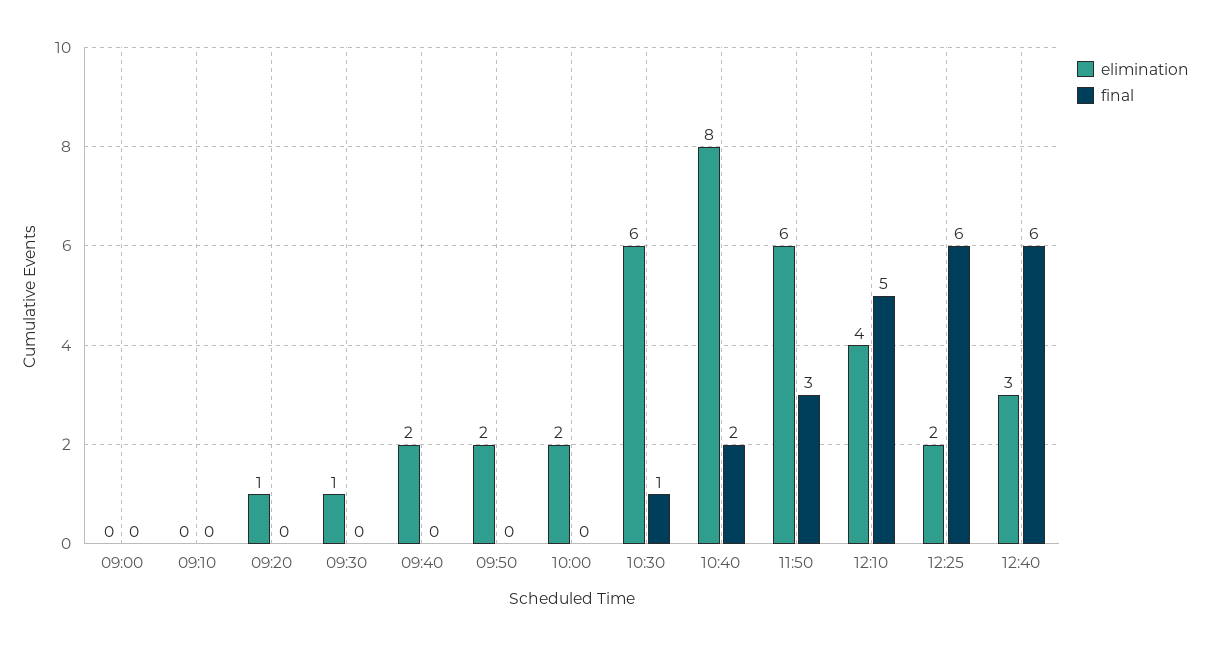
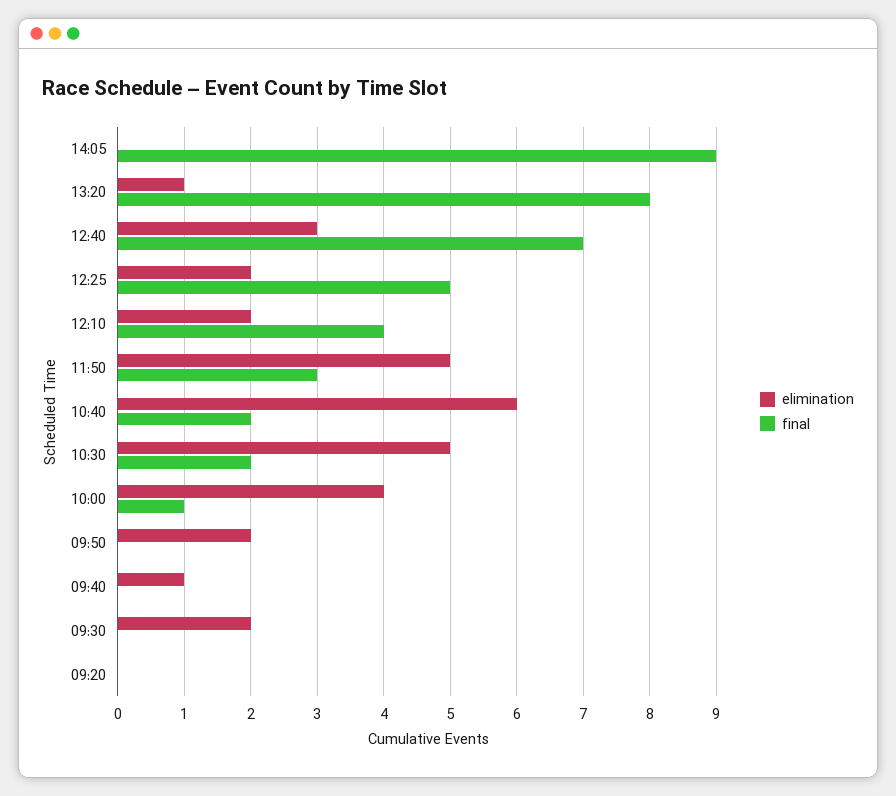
elimination, 09:00: 0 -> none
final, 09:00: 0 -> none
elimination, 09:10: 0 -> none
final, 09:10: 0 -> none
elimination, 09:20: 1 -> 0
elimination, 09:30: 1 -> 2
elimination, 09:40: 2 -> 1
elimination, 10:00: 2 -> 4
final, 10:00: 0 -> 1
elimination, 10:30: 6 -> 5
final, 10:30: 1 -> 2
elimination, 10:40: 8 -> 6
elimination, 11:50: 6 -> 5
elimination, 12:10: 4 -> 2
final, 12:10: 5 -> 4
final, 12:25: 6 -> 5
final, 12:40: 6 -> 7
elimination, 14:05: none -> 0
final, 14:05: none -> 9
elimination, 13:20: none -> 1
final, 13:20: none -> 8

